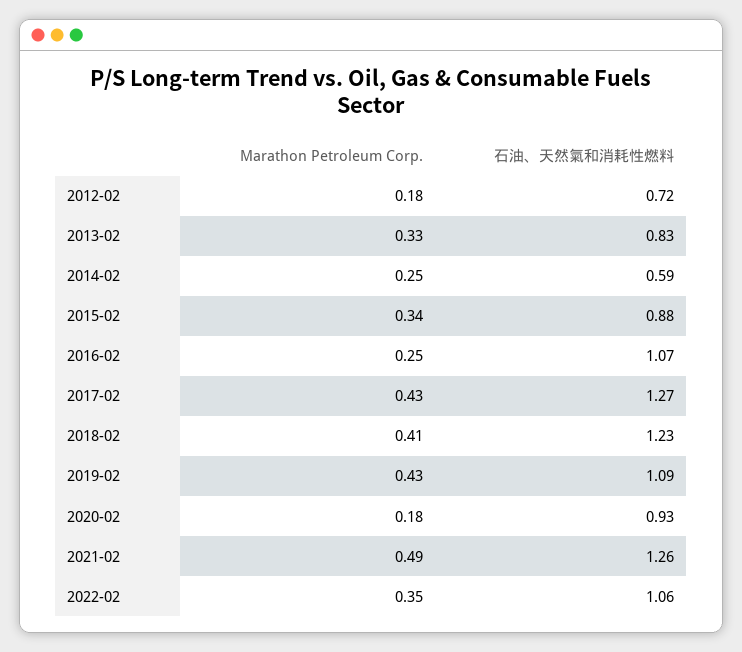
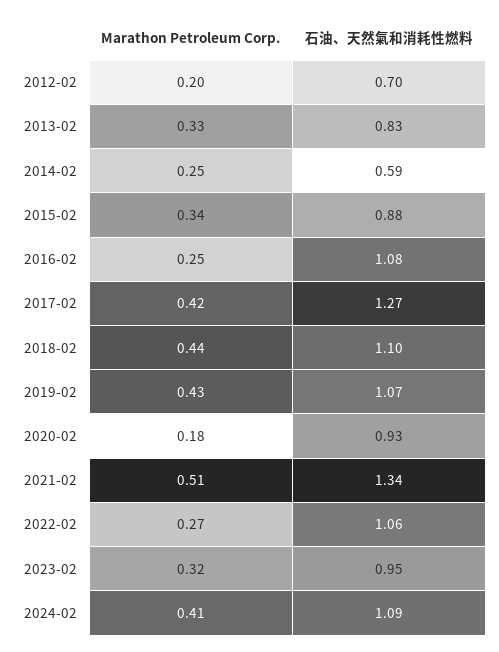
Marathon Petroleum Corp., 2012-02: 0.18 -> 0.2
石油、天然氣和消耗性燃料, 2012-02: 0.72 -> 0.7
石油、天然氣和消耗性燃料, 2016-02: 1.07 -> 1.08
Marathon Petroleum Corp., 2017-02: 0.43 -> 0.42
Marathon Petroleum Corp., 2018-02: 0.41 -> 0.44
石油、天然氣和消耗性燃料, 2018-02: 1.23 -> 1.1
石油、天然氣和消耗性燃料, 2019-02: 1.09 -> 1.07
Marathon Petroleum Corp., 2021-02: 0.49 -> 0.51
石油、天然氣和消耗性燃料, 2021-02: 1.26 -> 1.34
Marathon Petroleum Corp., 2022-02: 0.35 -> 0.27
Marathon Petroleum Corp., 2023-02: none -> 0.32
石油、天然氣和消耗性燃料, 2023-02: none -> 0.95
Marathon Petroleum Corp., 2024-02: none -> 0.41
石油、天然氣和消耗性燃料, 2024-02: none -> 1.09

